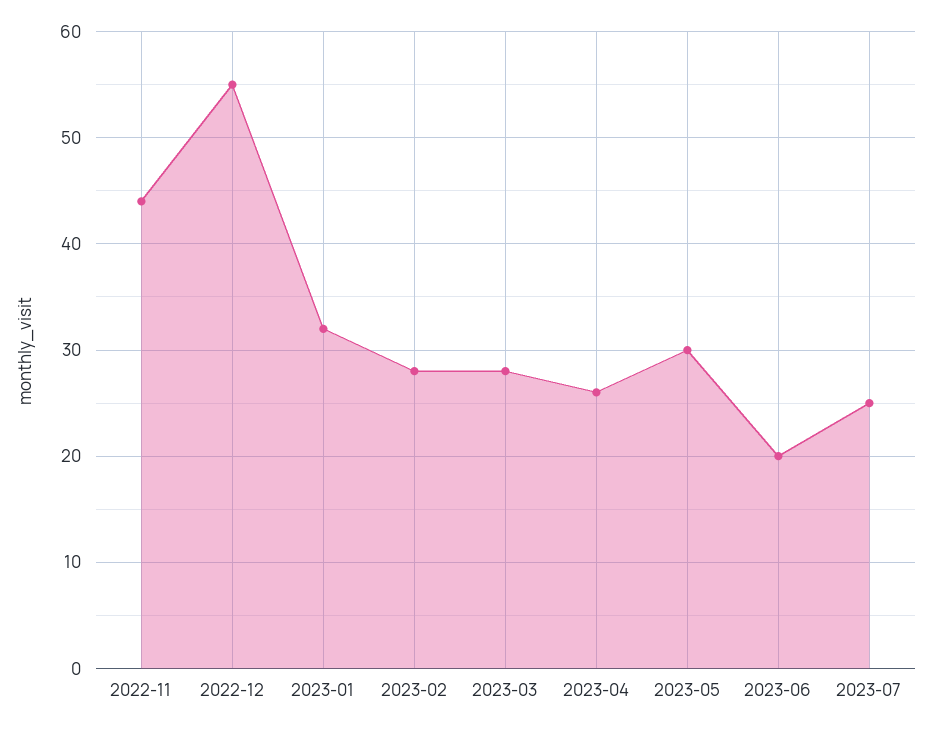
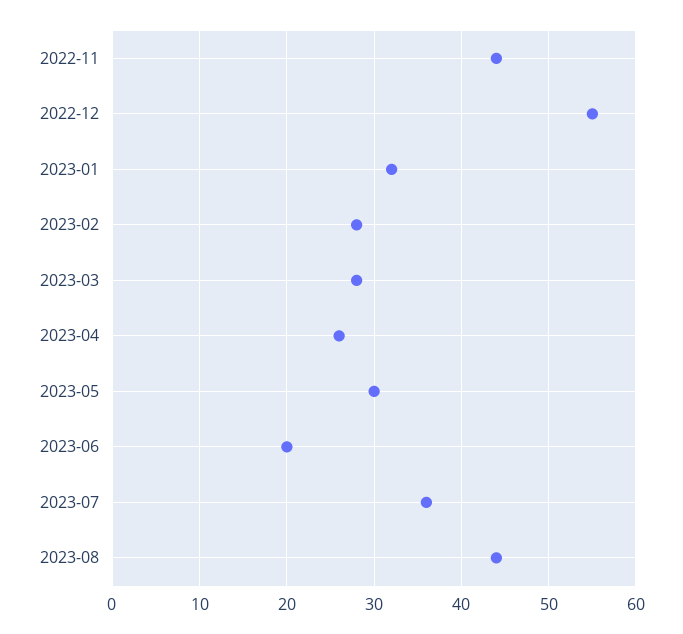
2023-07: 25 -> 36
2023-08: none -> 44

